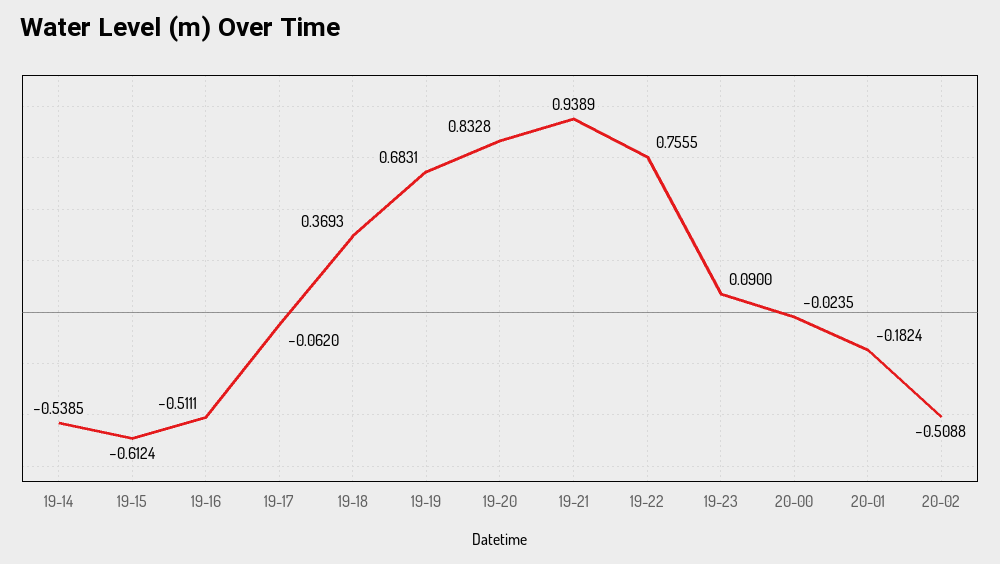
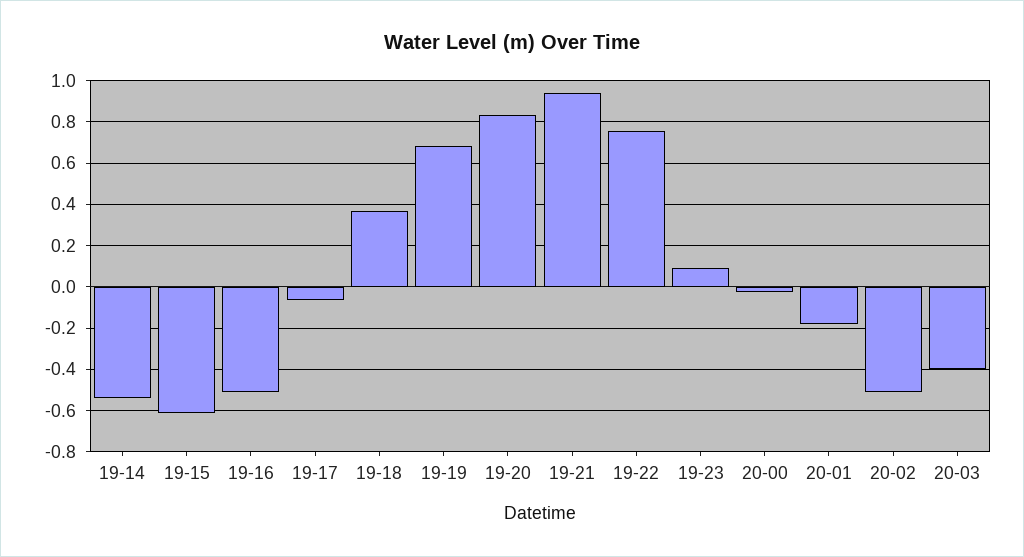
20-03: none -> -0.4

